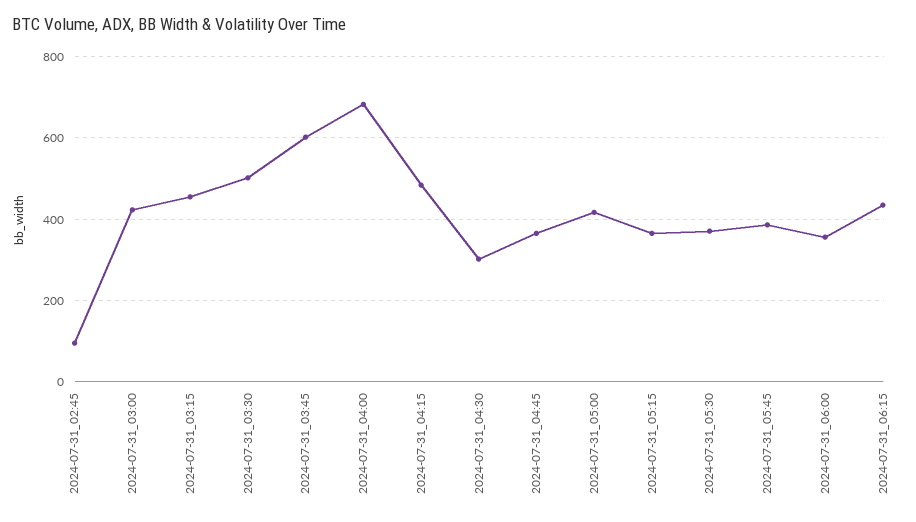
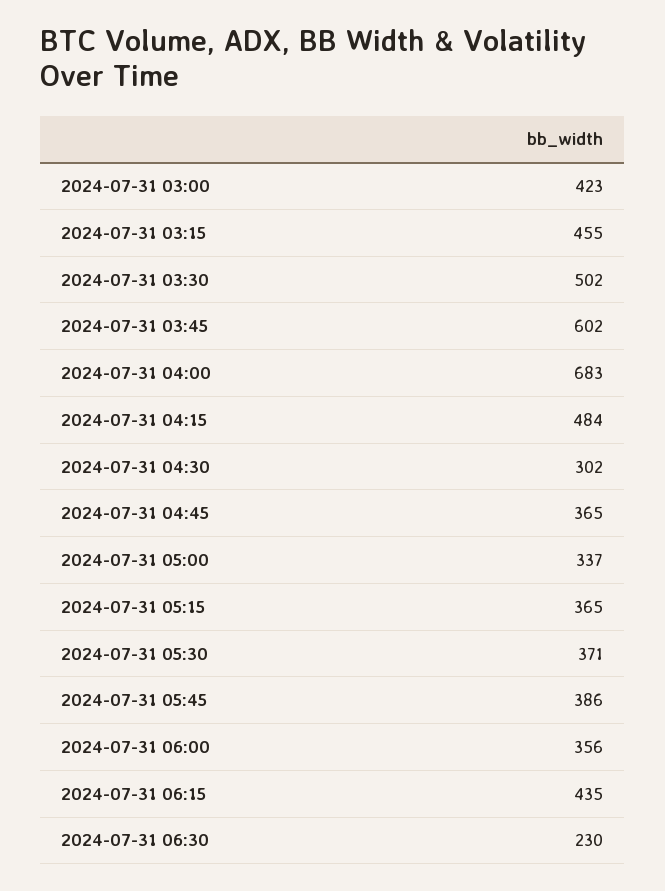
2024-07-31_02:45: 100 -> none
2024-07-31_05:00: 420 -> 337
2024-07-31 06:30: none -> 230

